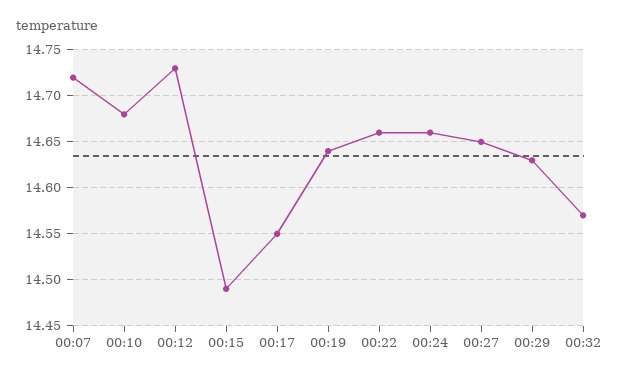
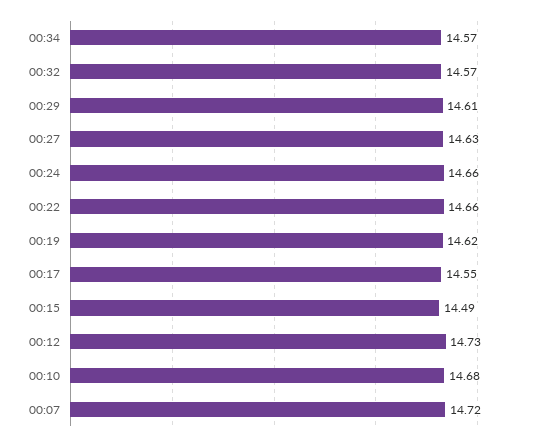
00:19: 14.64 -> 14.62
00:27: 14.65 -> 14.63
00:29: 14.63 -> 14.61
00:34: none -> 14.57

